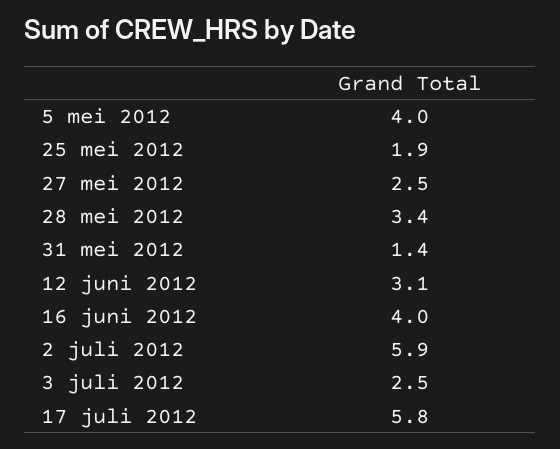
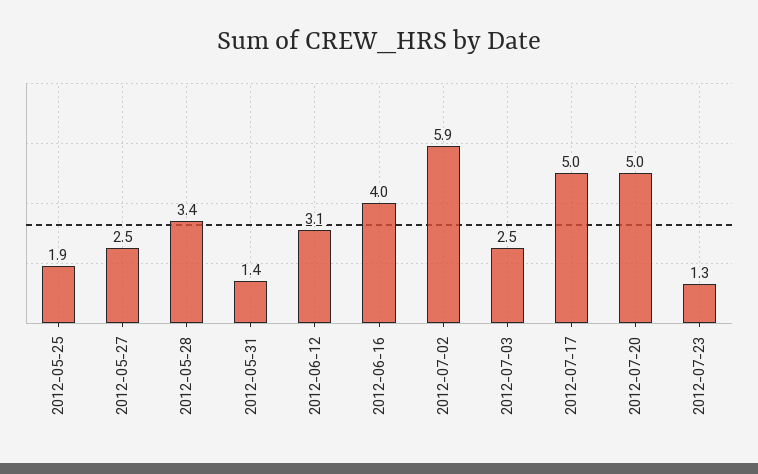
5 mei 2012: 4 -> none
17 juli 2012: 5.8 -> 5
2012-07-20: none -> 5
2012-07-23: none -> 1.3

